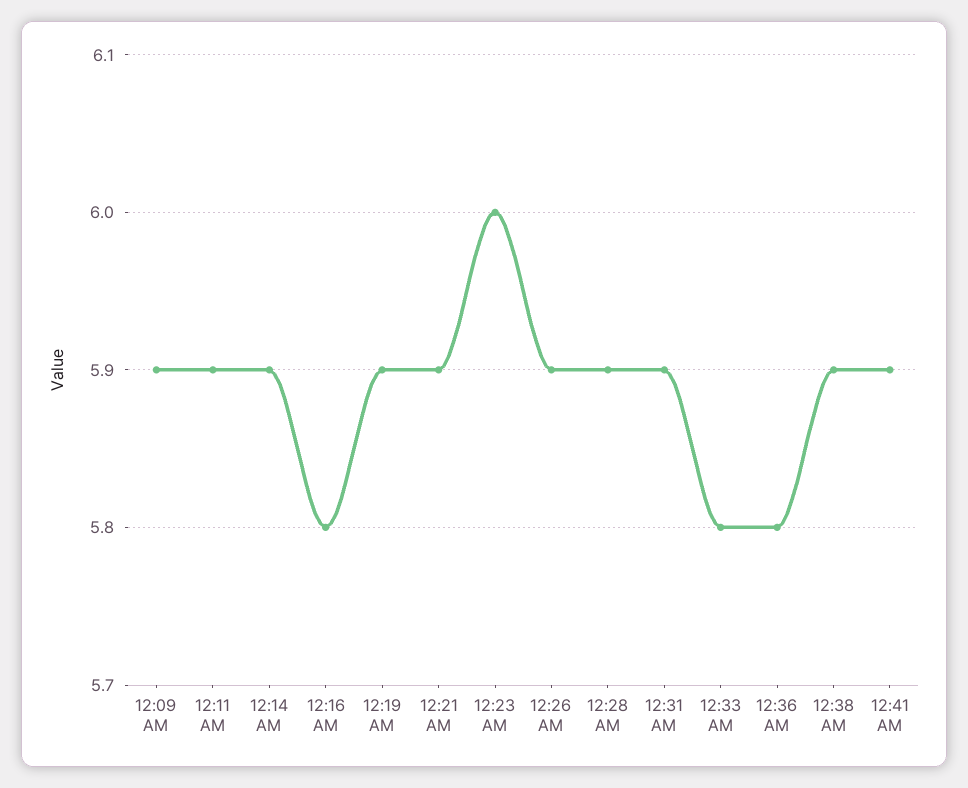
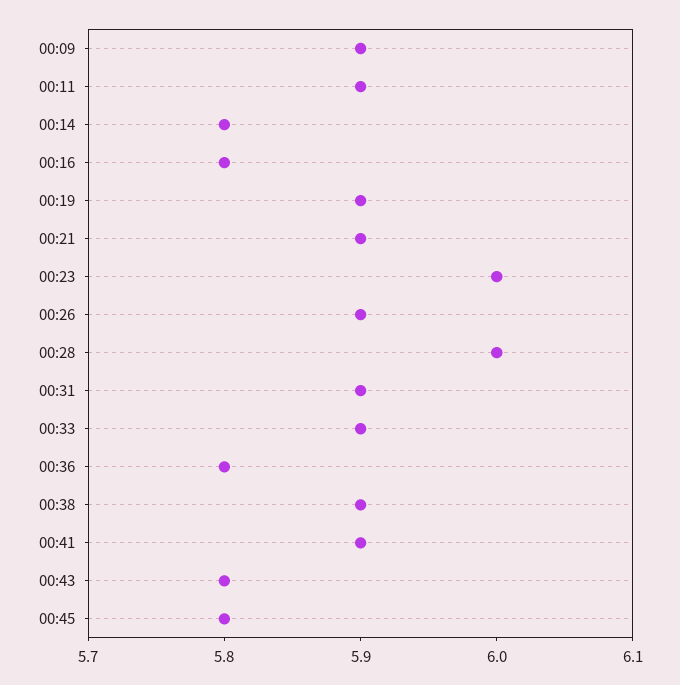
12:14 AM: 5.9 -> 5.8
12:28 AM: 5.9 -> 6
12:33 AM: 5.8 -> 5.9
00:43: none -> 5.8
00:45: none -> 5.8

